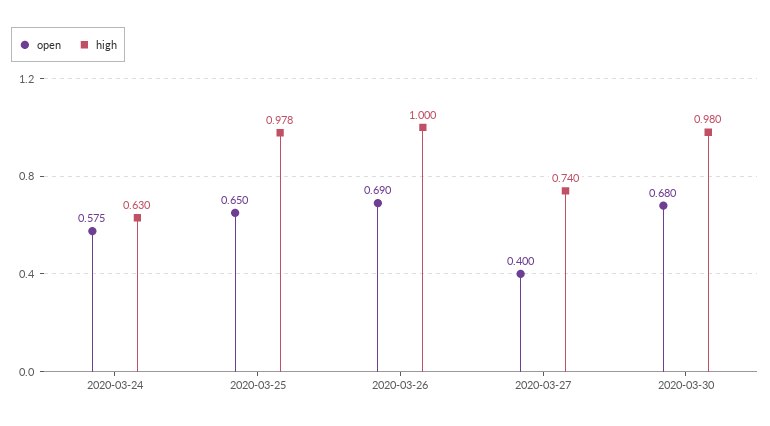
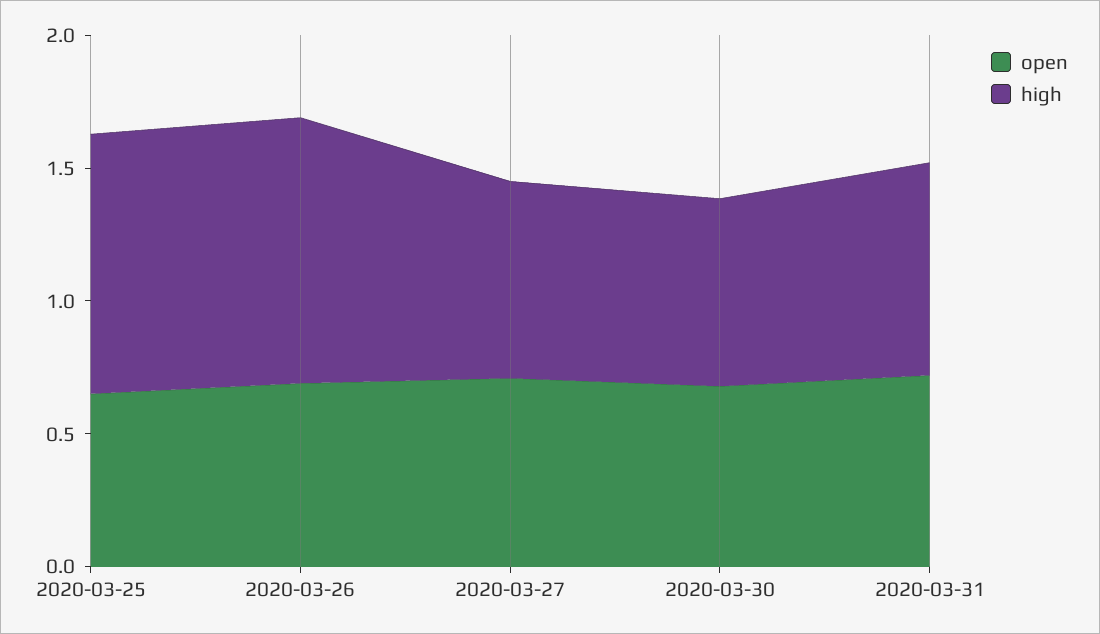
open, 2020-03-24: 0.575 -> none
high, 2020-03-24: 0.63 -> none
open, 2020-03-27: 0.4 -> 0.7
high, 2020-03-30: 0.98 -> 0.7
open, 2020-03-31: none -> 0.7
high, 2020-03-31: none -> 0.8

